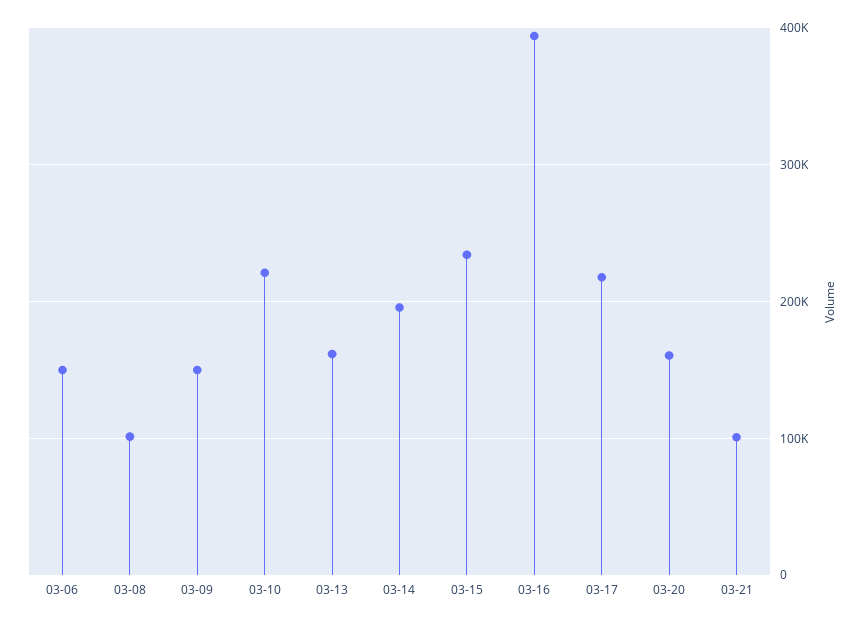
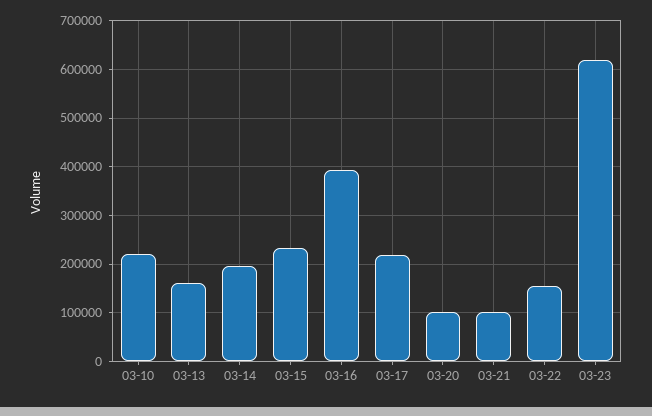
03-06: 150000 -> none
03-08: 100000 -> none
03-09: 150000 -> none
03-20: 160000 -> 100000
03-22: none -> 160000
03-23: none -> 620000

